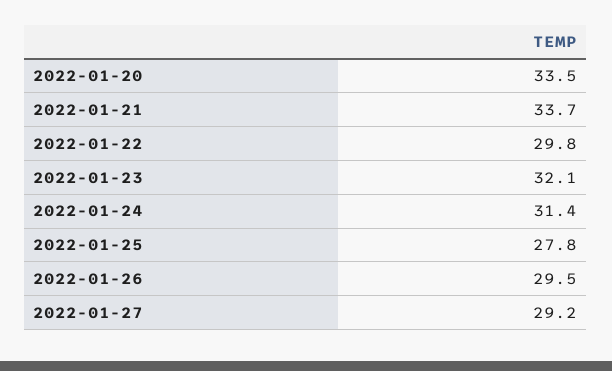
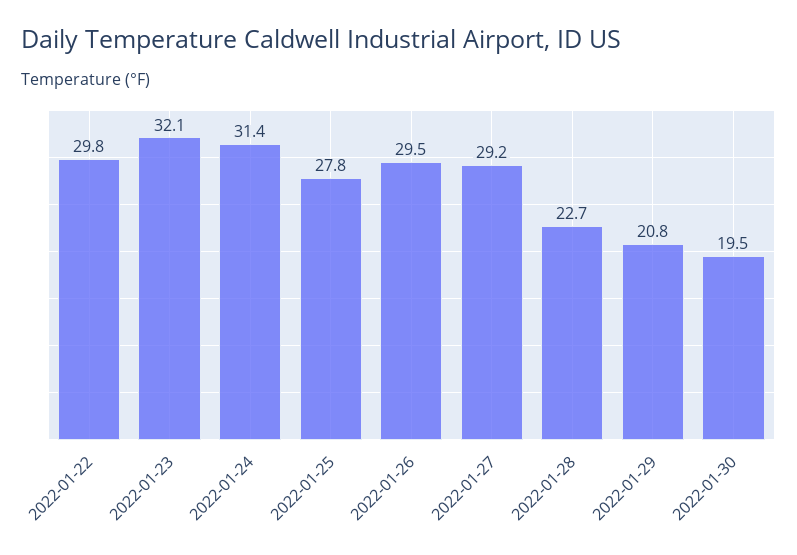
2022-01-20: 33.5 -> none
2022-01-21: 33.7 -> none
2022-01-28: none -> 22.7
2022-01-29: none -> 20.8
2022-01-30: none -> 19.5

